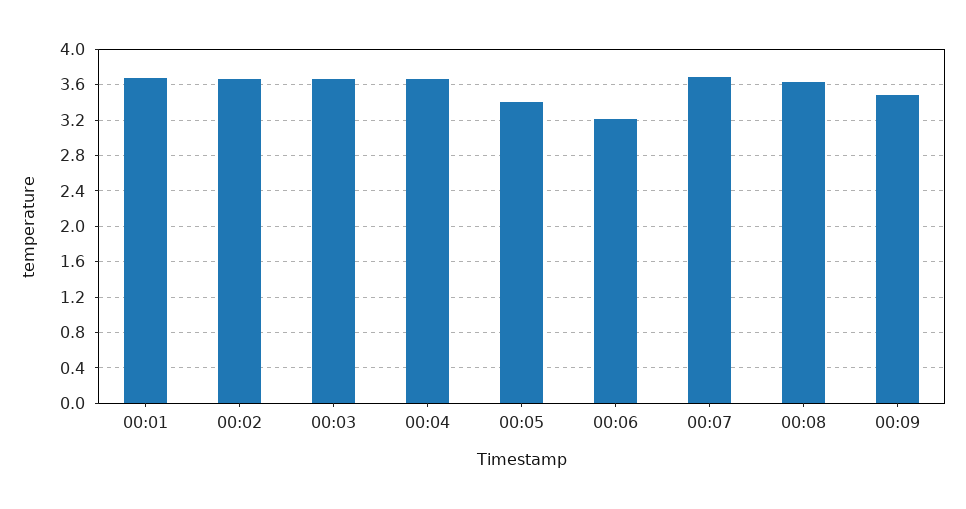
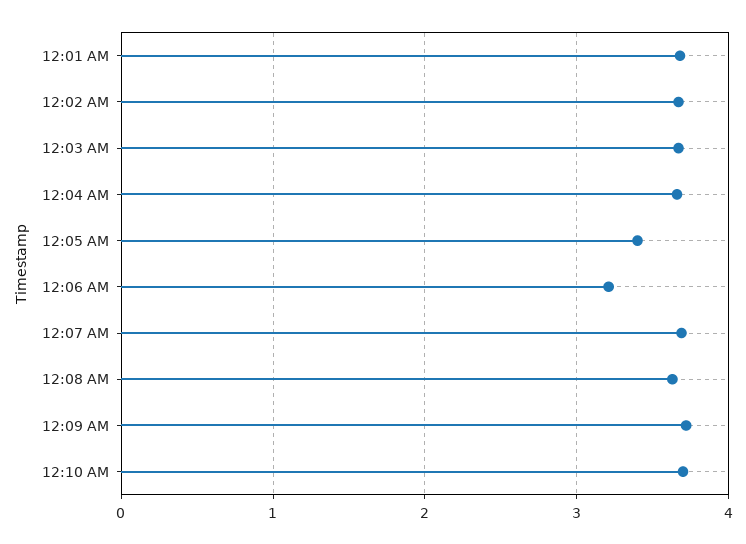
00:09: 3.5 -> 3.7
12:10 AM: none -> 3.7

